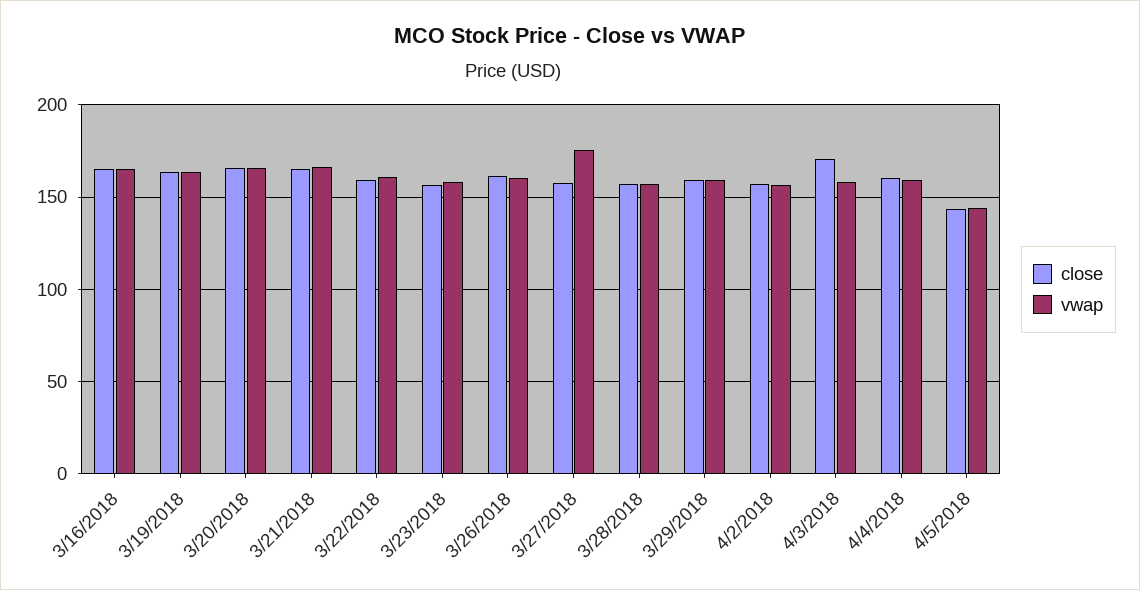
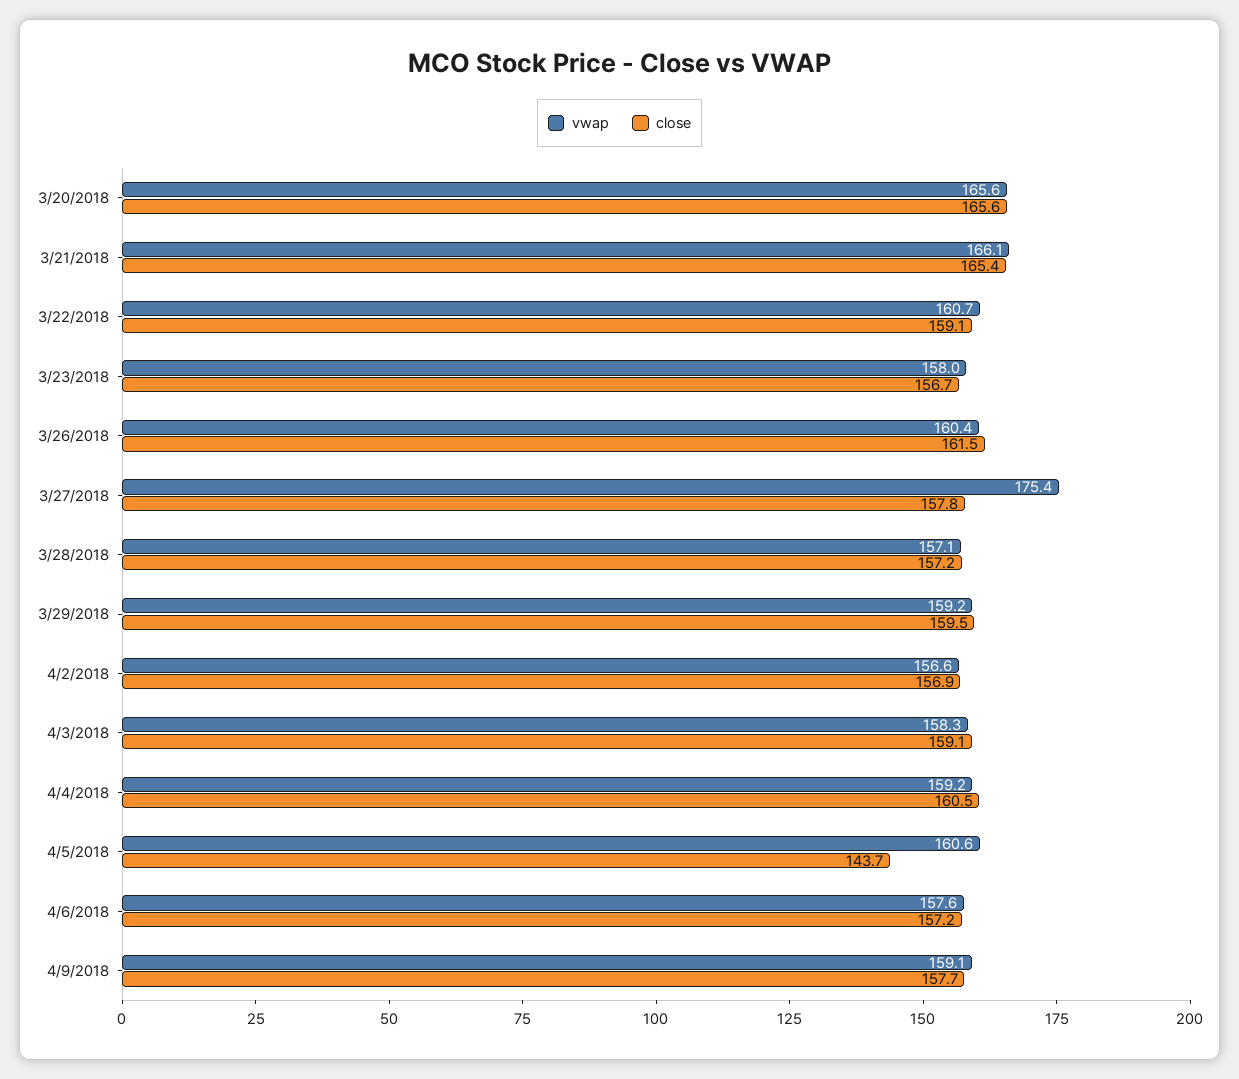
close, 3/16/2018: 165 -> none
vwap, 3/16/2018: 165 -> none
close, 3/19/2018: 165 -> none
vwap, 3/19/2018: 165 -> none
close, 4/3/2018: 170 -> 159.1
vwap, 4/5/2018: 145 -> 160.6
vwap, 4/6/2018: none -> 157.6
close, 4/6/2018: none -> 157.2
vwap, 4/9/2018: none -> 159.1
close, 4/9/2018: none -> 157.7

